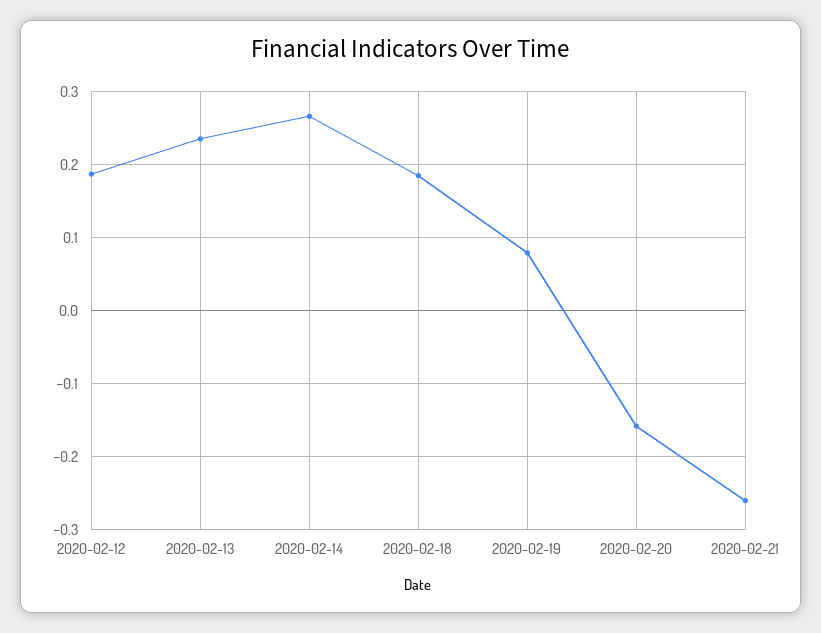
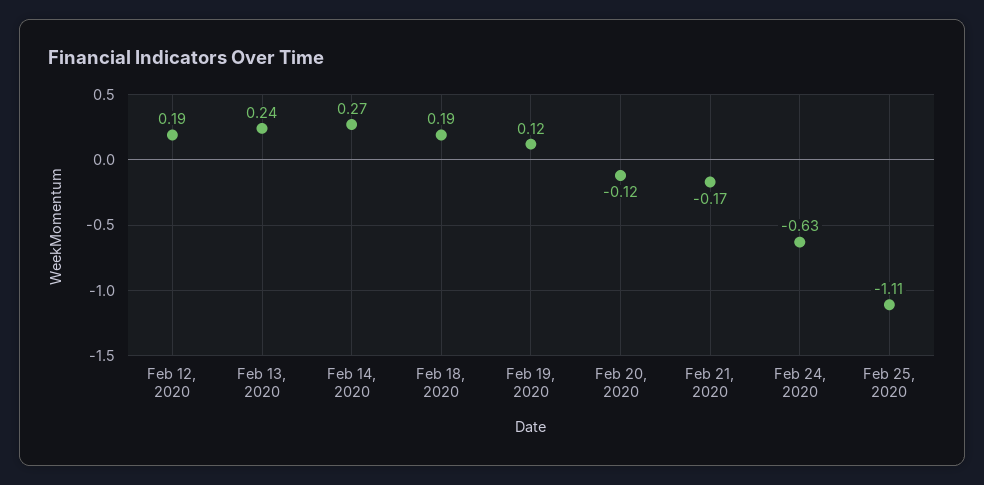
2020-02-19: 0.08 -> 0.12
2020-02-20: -0.16 -> -0.12
2020-02-21: -0.26 -> -0.17
Feb 24, 2020: none -> -0.63
Feb 25, 2020: none -> -1.11

